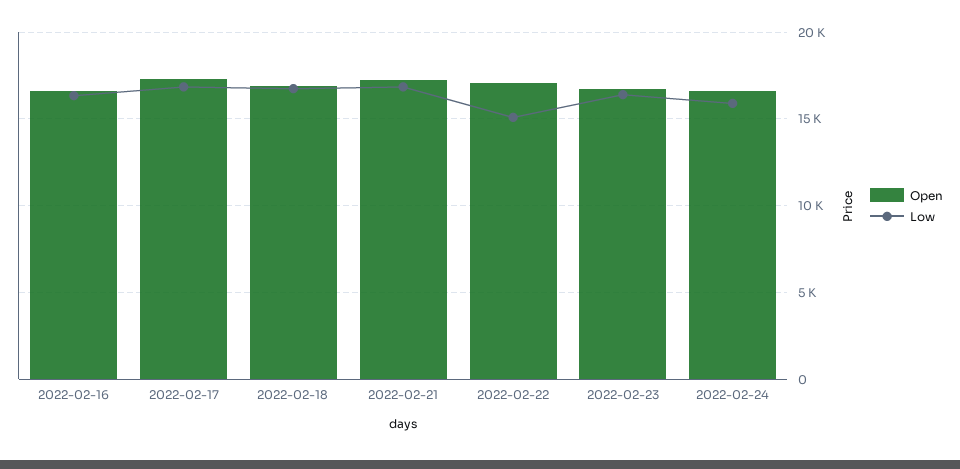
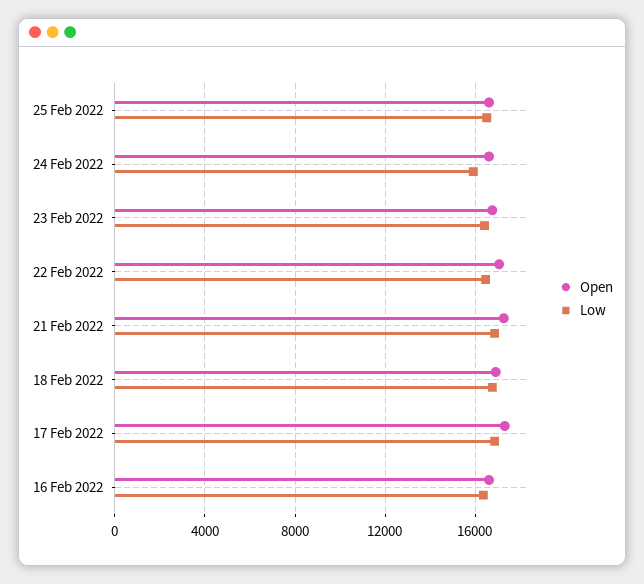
Low, 2022-02-22: 15000 -> 16500
Open, 25 Feb 2022: none -> 16500
Low, 25 Feb 2022: none -> 16500

